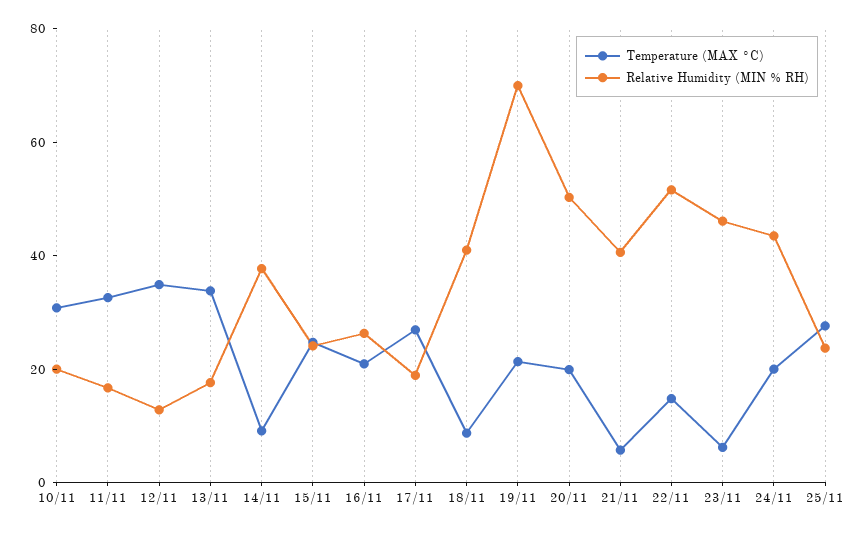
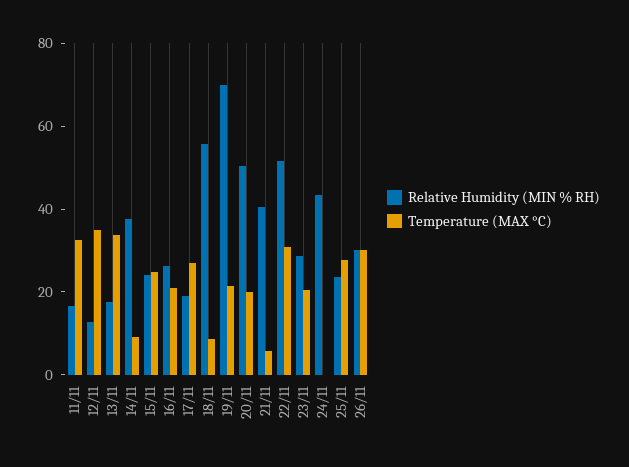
Temperature (MAX °C), 10/11: 30 -> none
Relative Humidity (MIN % RH), 10/11: 20 -> none
Relative Humidity (MIN % RH), 18/11: 40 -> 55
Temperature (MAX °C), 22/11: 15 -> 30
Temperature (MAX °C), 23/11: 5 -> 20
Relative Humidity (MIN % RH), 23/11: 45 -> 30
Temperature (MAX °C), 24/11: 20 -> 0
Relative Humidity (MIN % RH), 26/11: none -> 30
Temperature (MAX °C), 26/11: none -> 30

